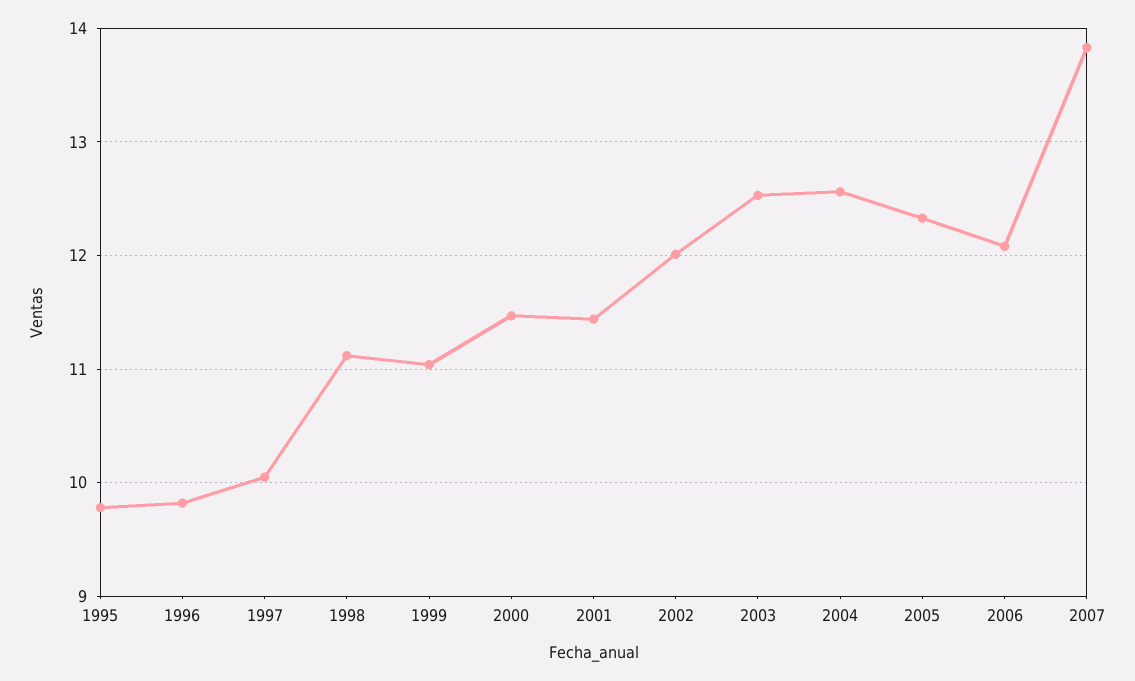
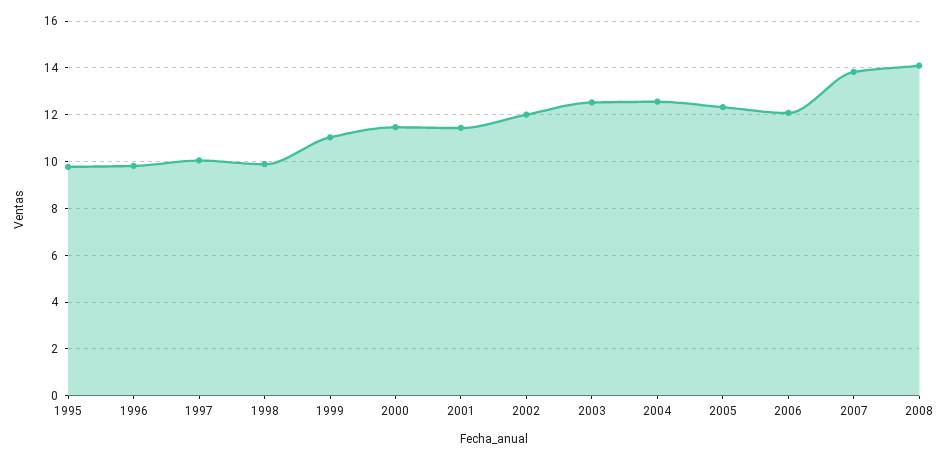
1998: 11.1 -> 10
2008: none -> 14

